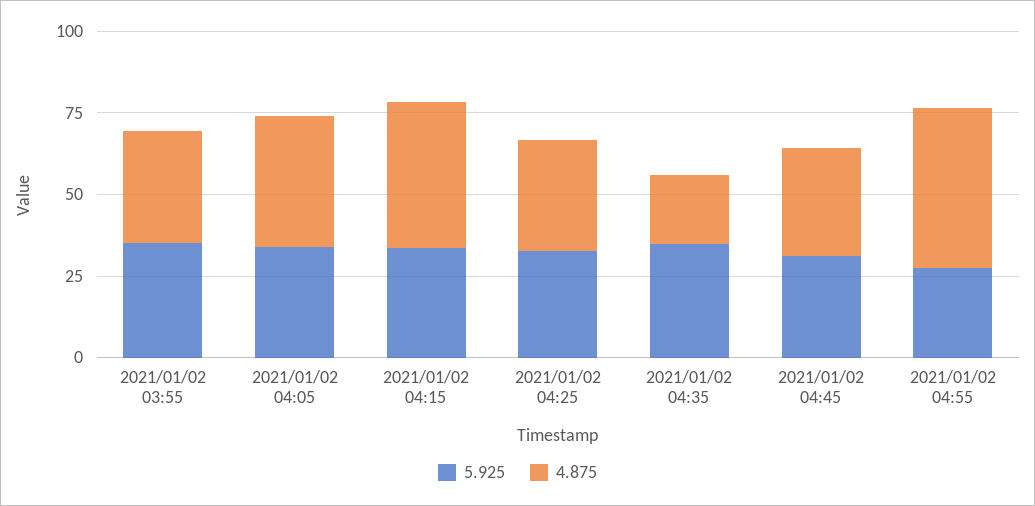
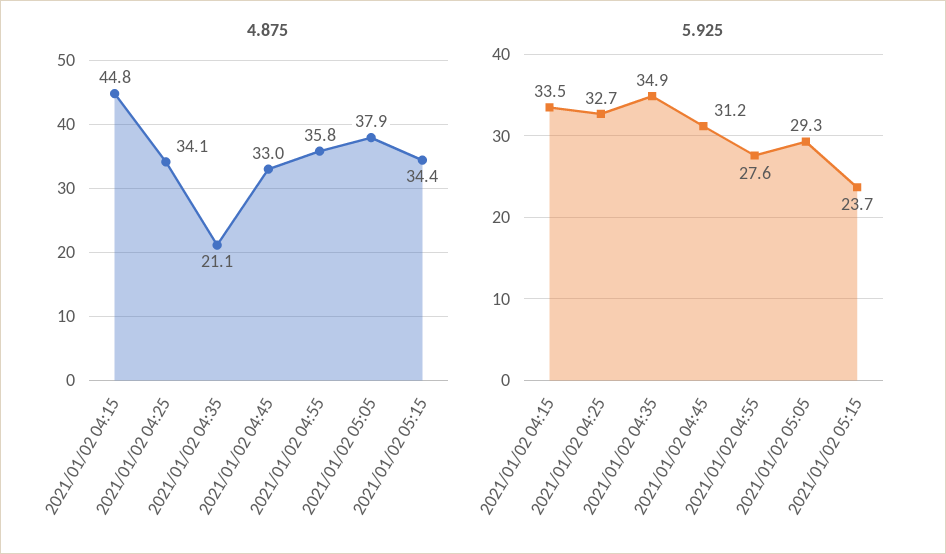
5.925, 2021/01/02 03:55: 35 -> none
4.875, 2021/01/02 03:55: 35 -> none
5.925, 2021/01/02 04:05: 35 -> none
4.875, 2021/01/02 04:05: 40 -> none
4.875, 2021/01/02 04:55: 50 -> 35.8
4.875, 2021/01/02 05:05: none -> 37.9
4.875, 2021/01/02 05:15: none -> 34.4
5.925, 2021/01/02 05:05: none -> 29.3
5.925, 2021/01/02 05:15: none -> 23.7

